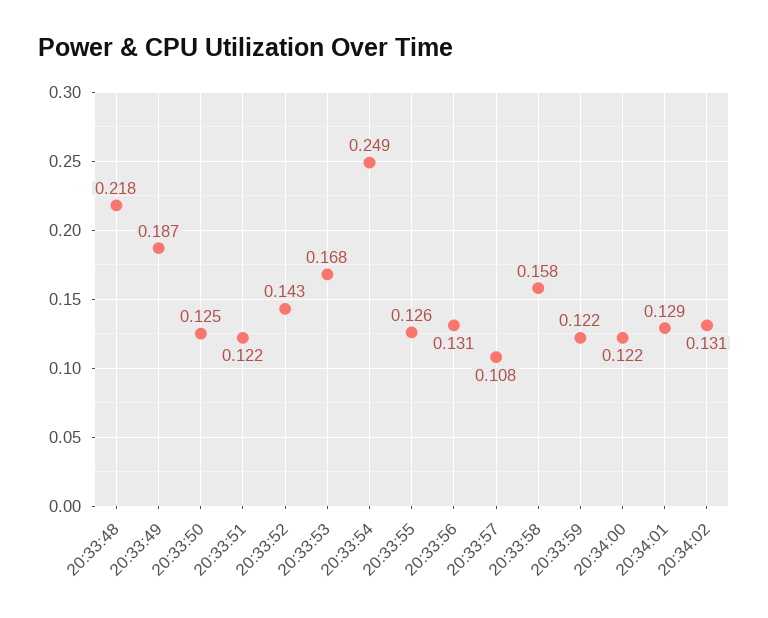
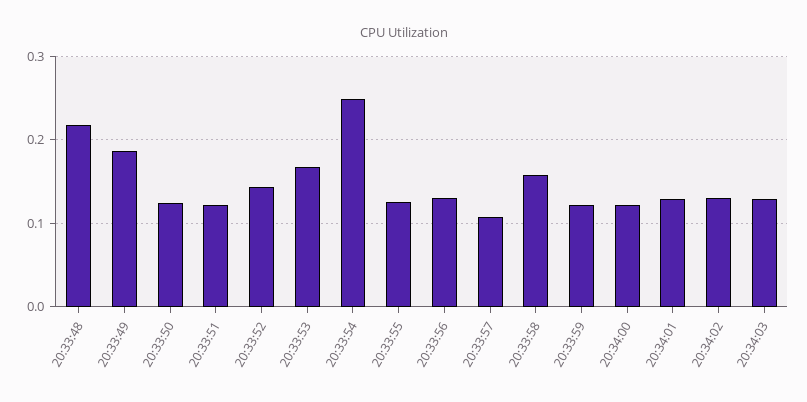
20:34:03: none -> 0.13

